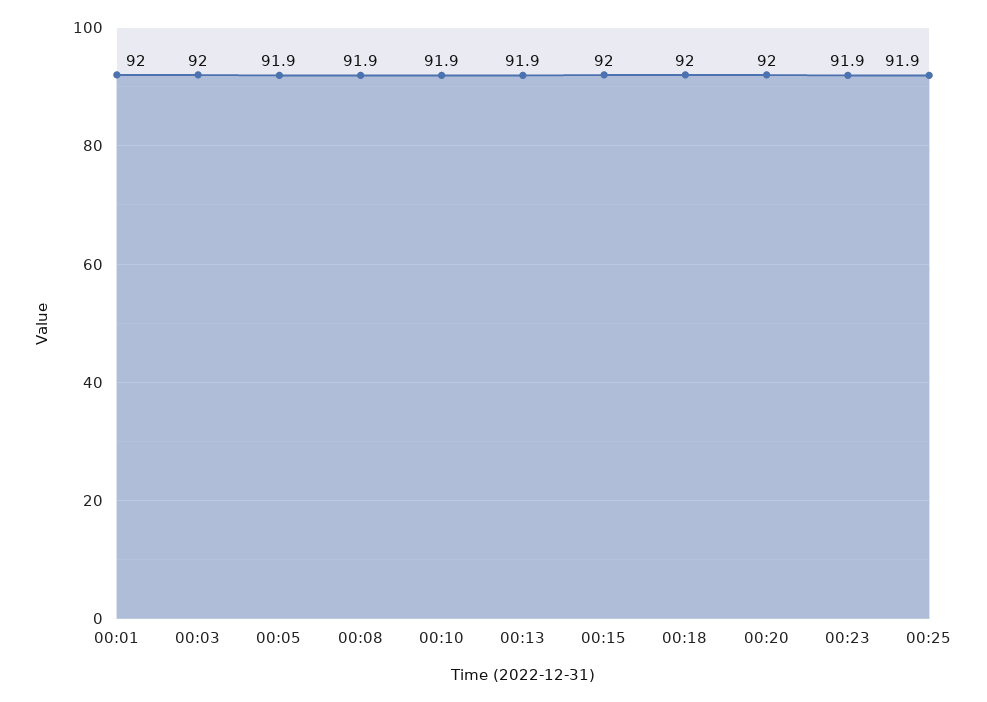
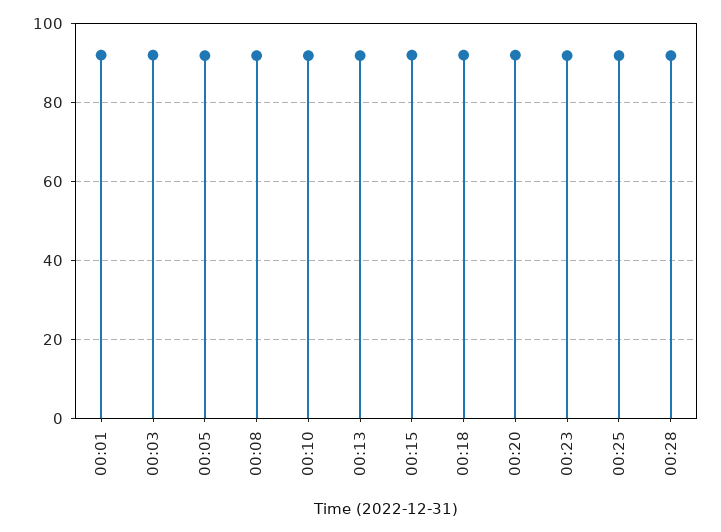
00:28: none -> 92

